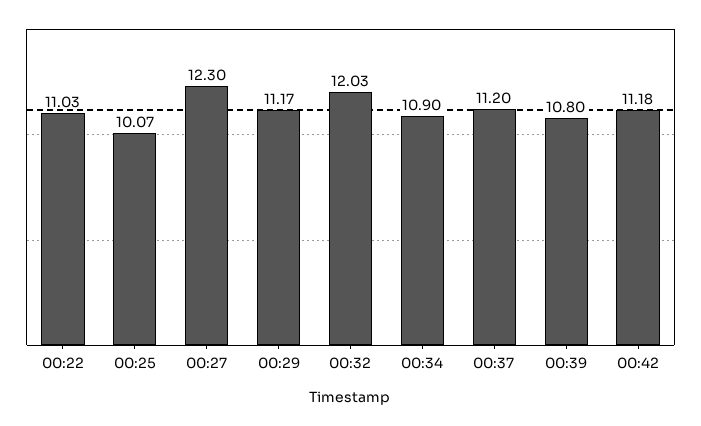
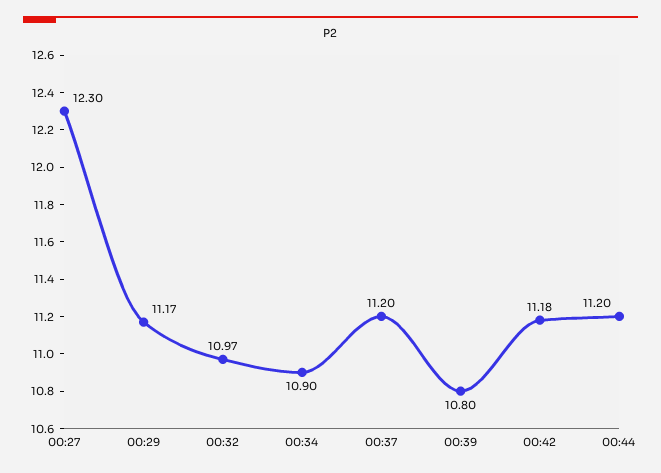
00:22: 11.03 -> none
00:25: 10.07 -> none
00:32: 12.03 -> 10.97
00:44: none -> 11.2

